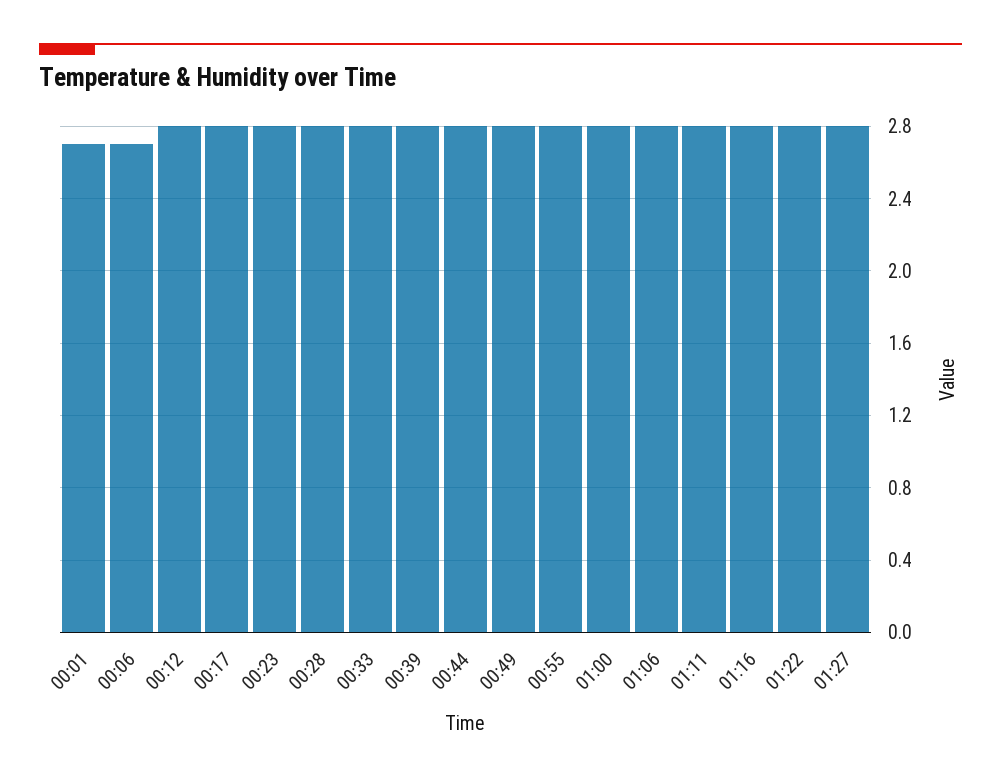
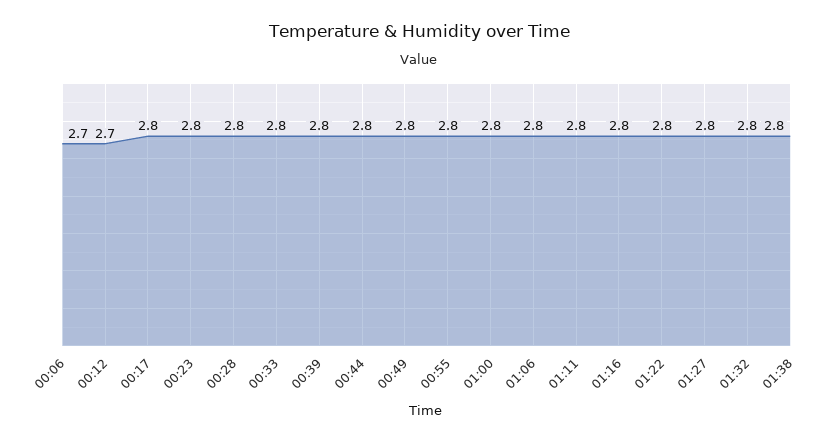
00:01: 2.7 -> none
00:12: 2.8 -> 2.7
01:32: none -> 2.8
01:38: none -> 2.8

